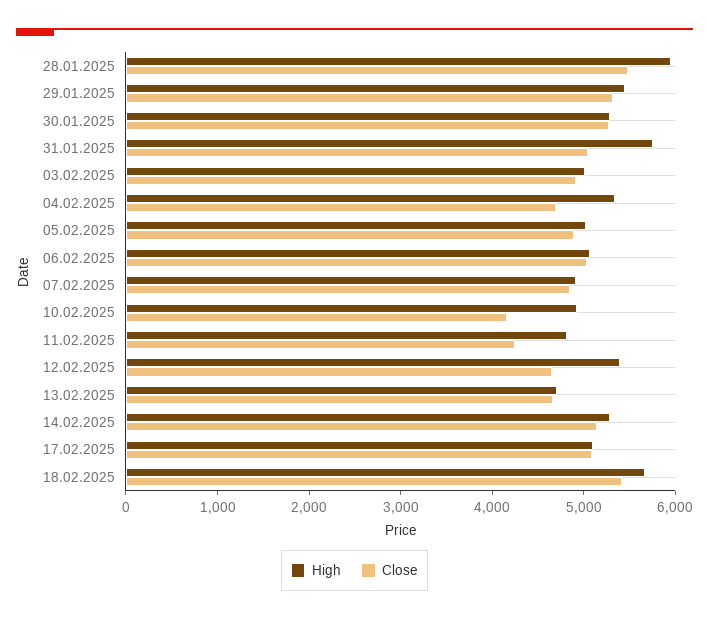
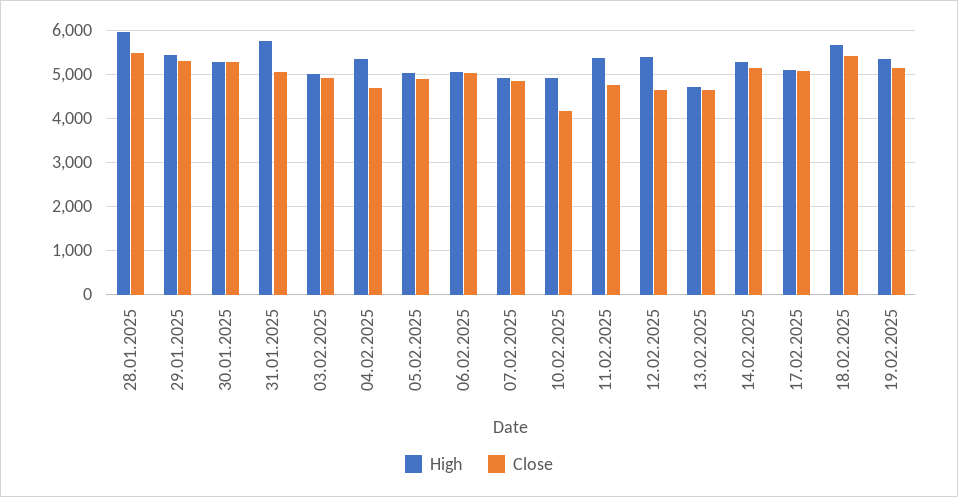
High, 11.02.2025: 4800 -> 5400
Close, 11.02.2025: 4200 -> 4800
High, 19.02.2025: none -> 5400
Close, 19.02.2025: none -> 5200

